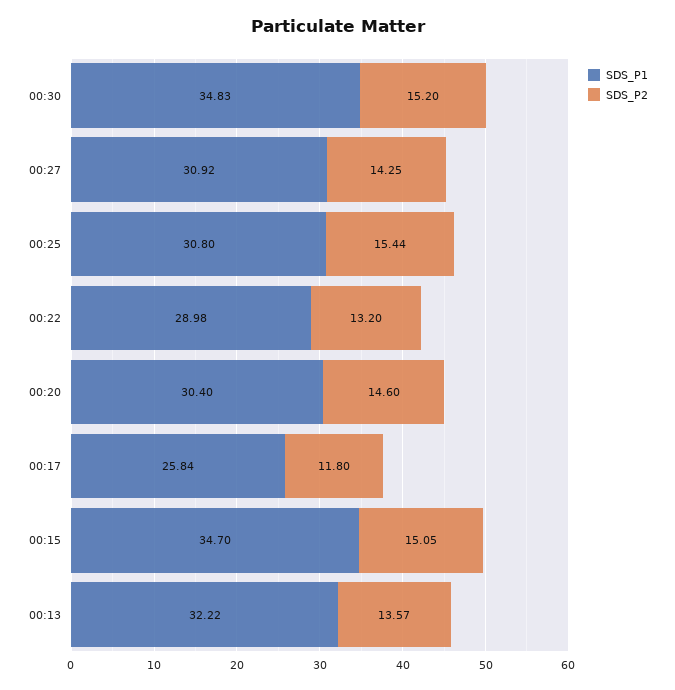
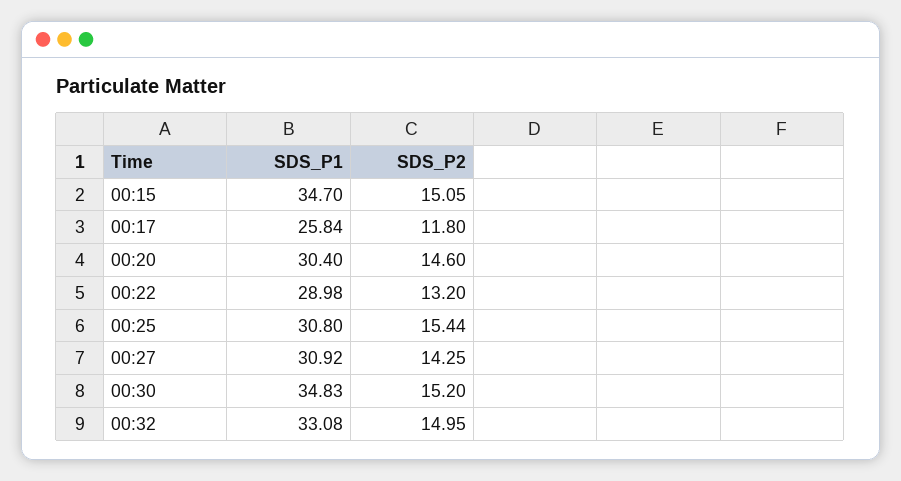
SDS_P1, 00:13: 32.22 -> none
SDS_P2, 00:13: 13.57 -> none
SDS_P1, 00:32: none -> 33.08
SDS_P2, 00:32: none -> 14.95

